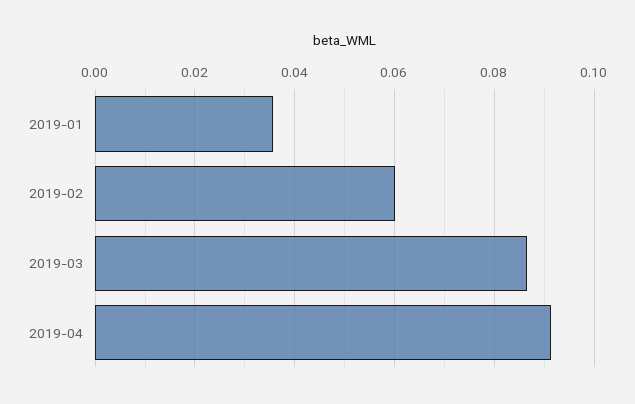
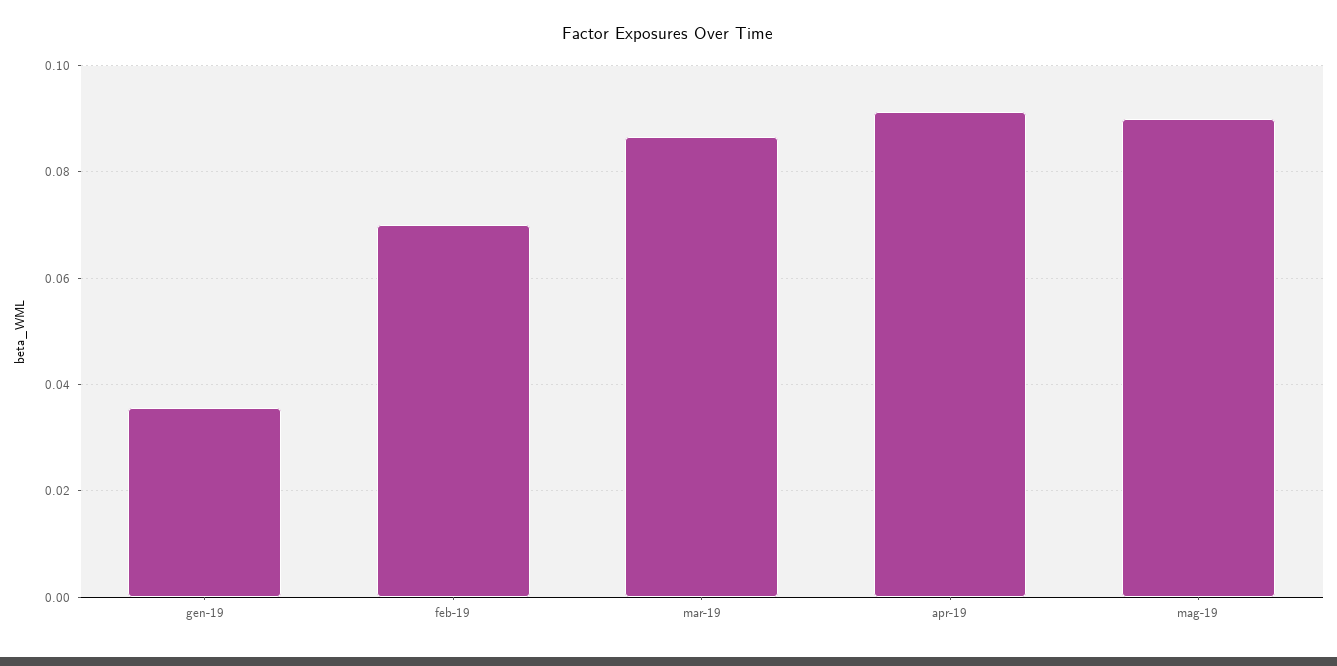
2019-02: 0.06 -> 0.07
mag-19: none -> 0.09

